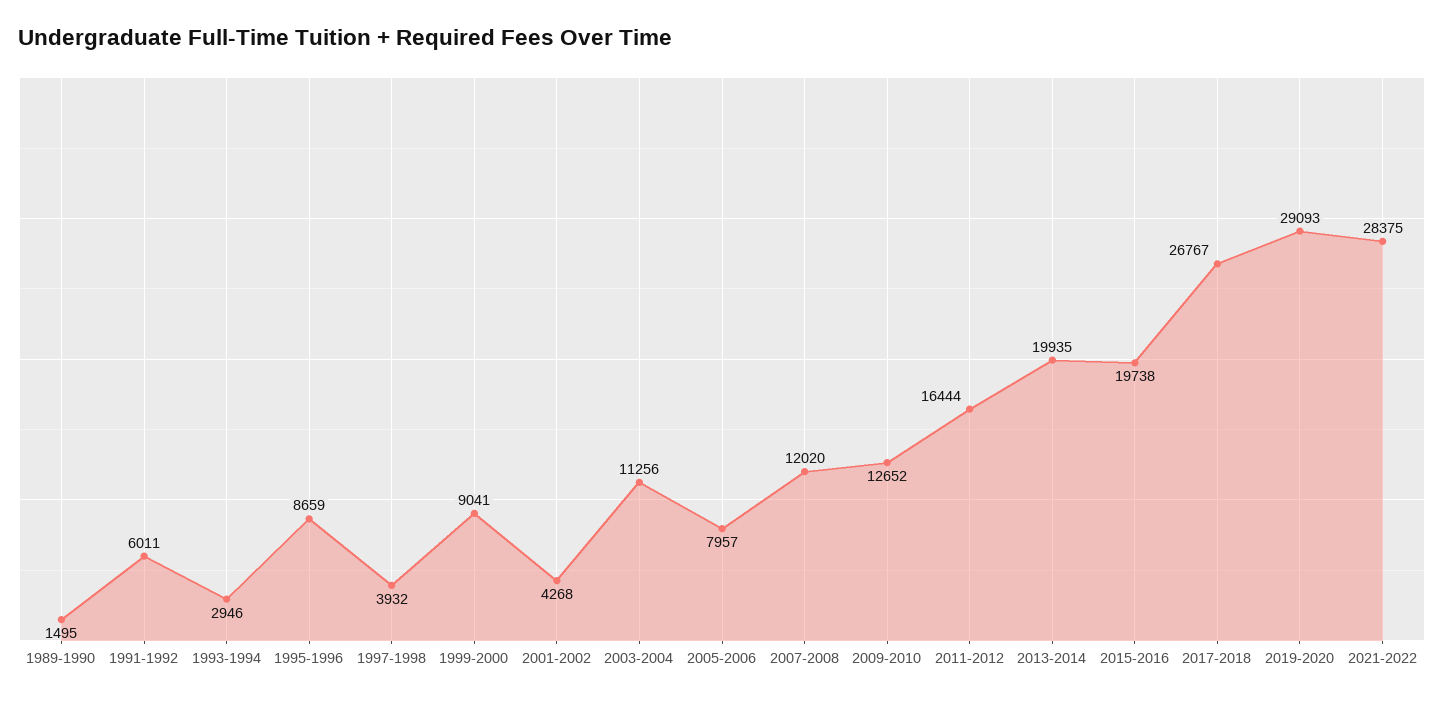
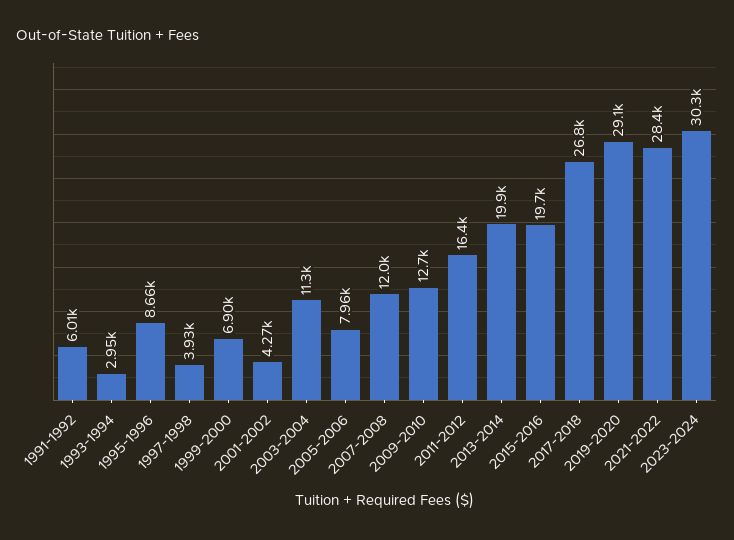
1989-1990: 1495 -> none
1999-2000: 9041 -> 6900
2023-2024: none -> 30300

